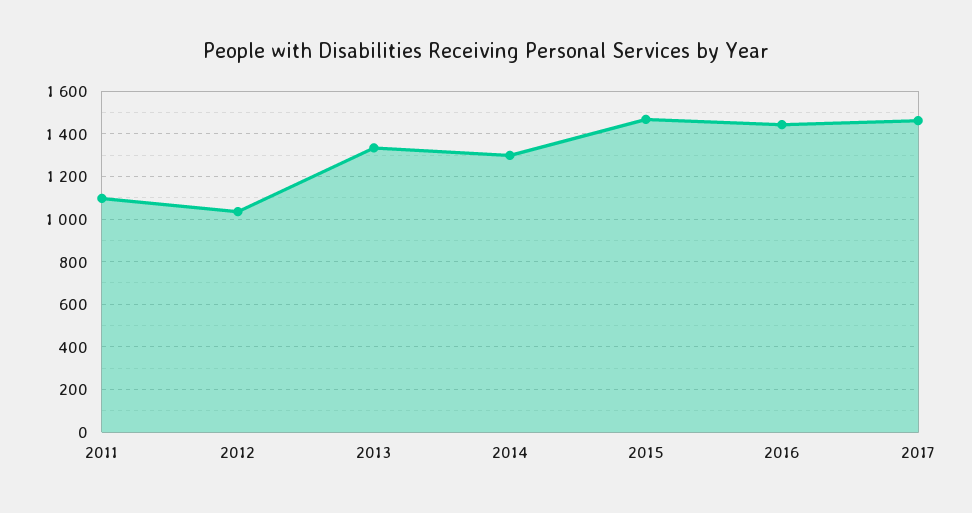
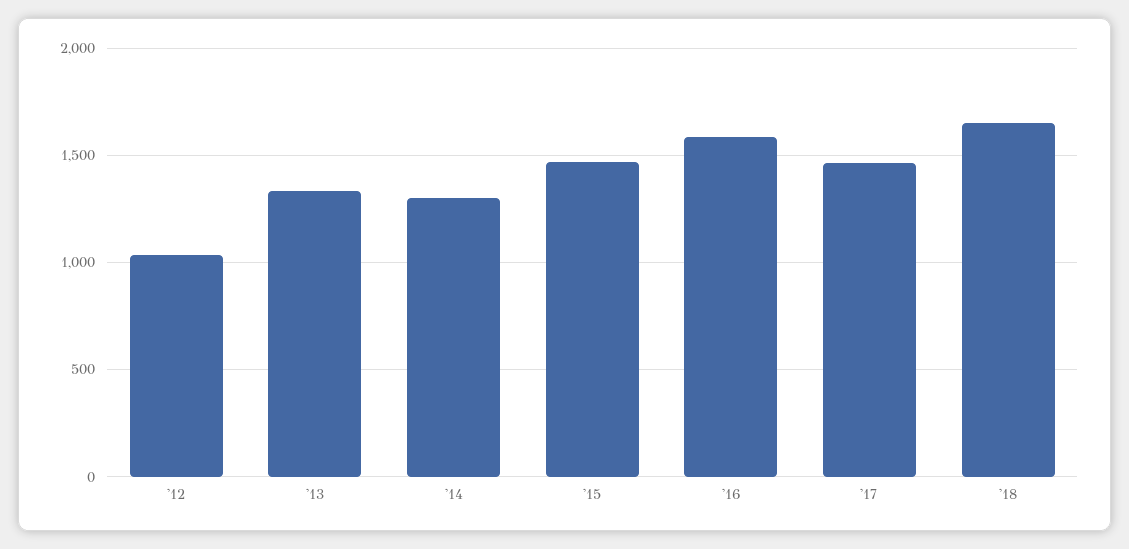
2011: 1100 -> none
2016: 1450 -> 1600
'18: none -> 1650

